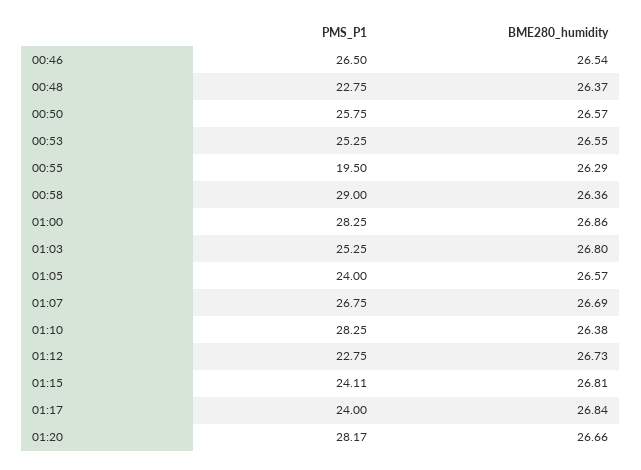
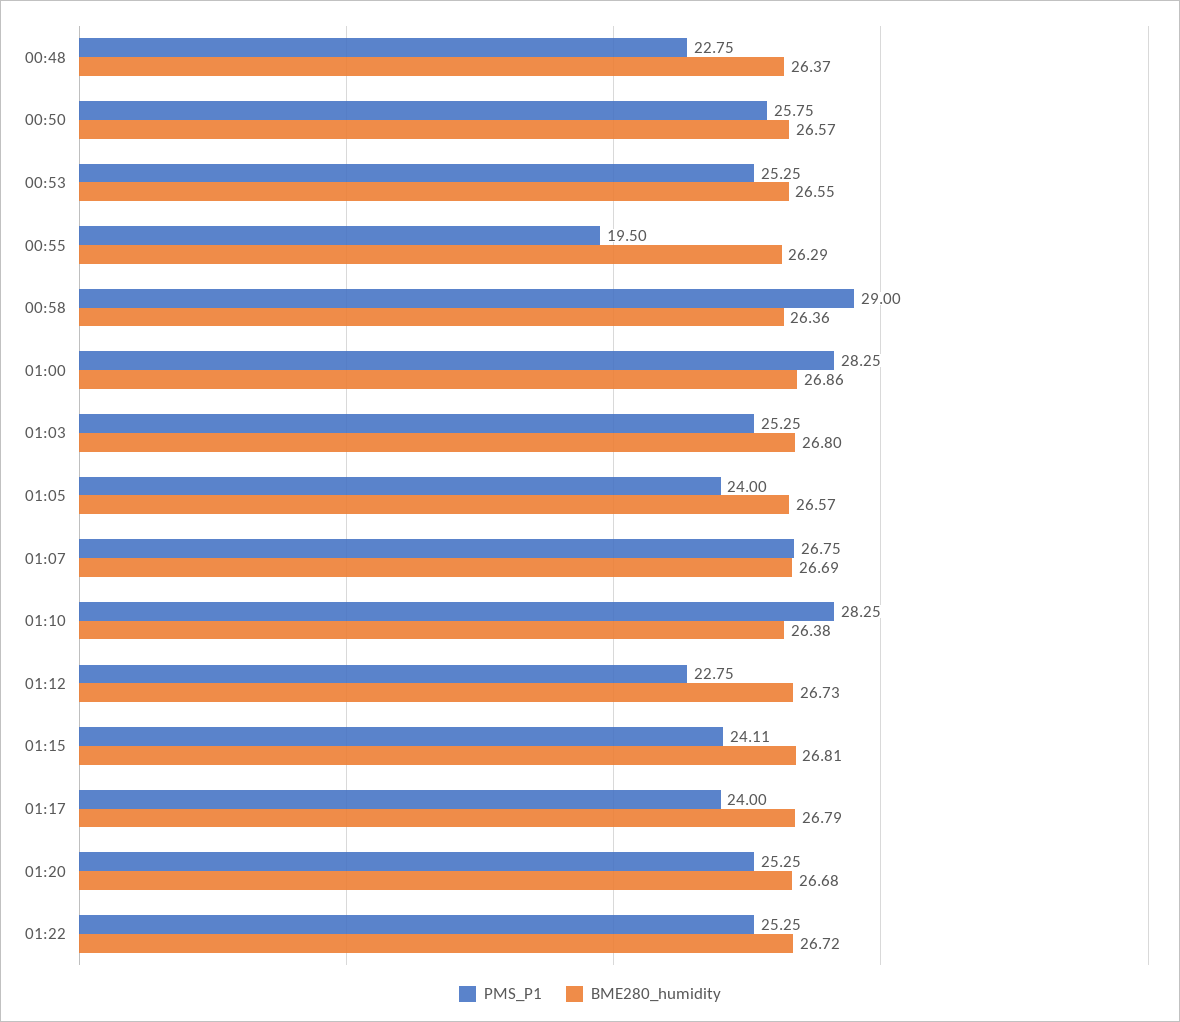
PMS_P1, 00:46: 26.5 -> none
BME280_humidity, 00:46: 26.54 -> none
BME280_humidity, 01:17: 26.84 -> 26.79
PMS_P1, 01:20: 28.17 -> 25.25
BME280_humidity, 01:20: 26.66 -> 26.68
PMS_P1, 01:22: none -> 25.25
BME280_humidity, 01:22: none -> 26.72

